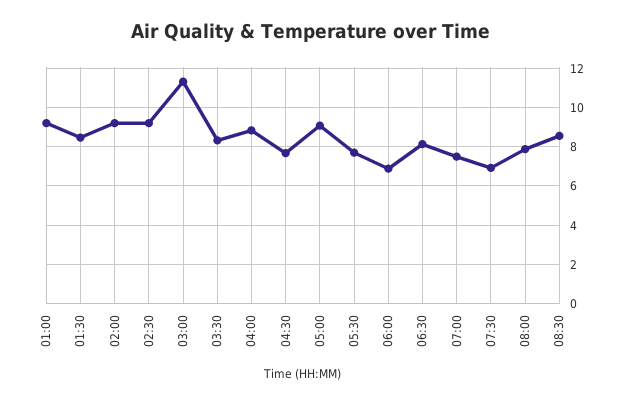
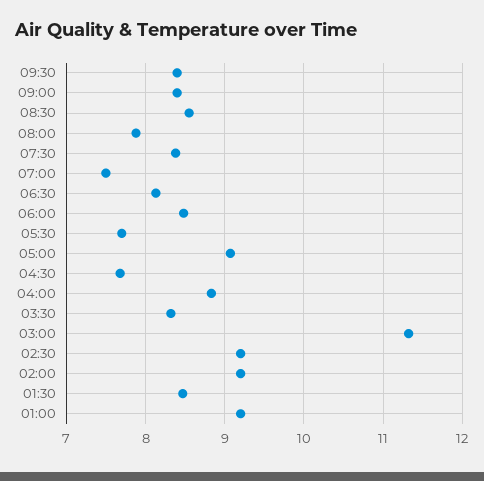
06:00: 7 -> 8.5
07:30: 7 -> 8.4
09:30: none -> 8.4
09:00: none -> 8.4

